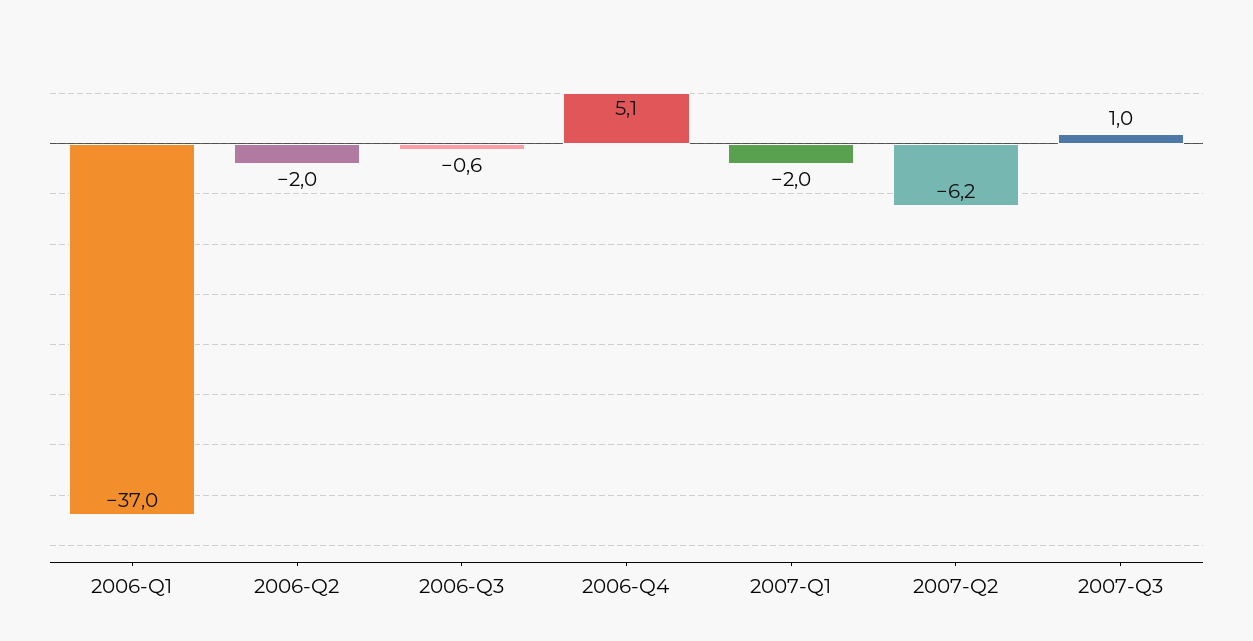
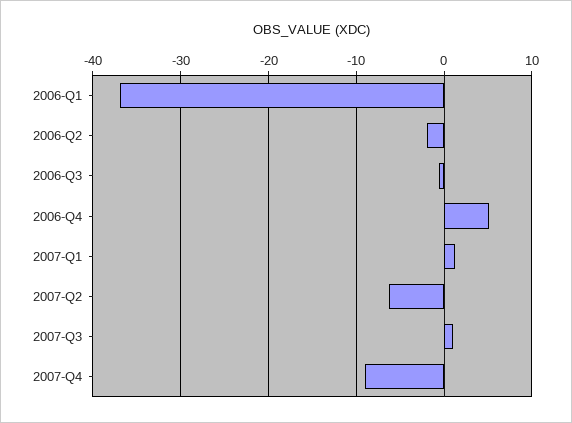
2007-Q1: -2 -> 1
2007-Q4: none -> -9

